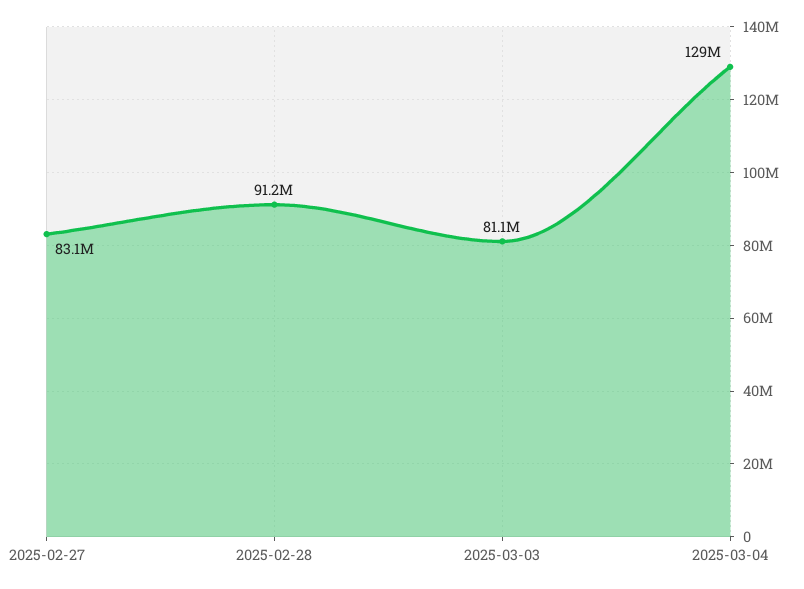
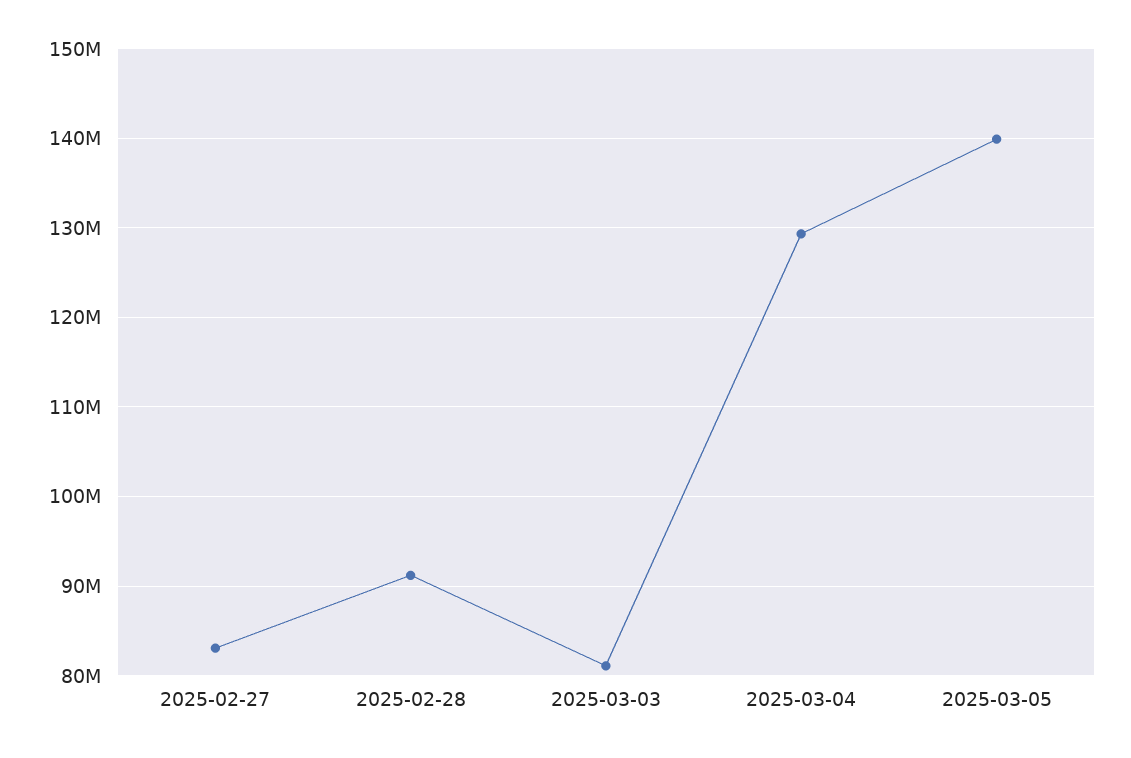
2025-03-05: none -> 140000000

